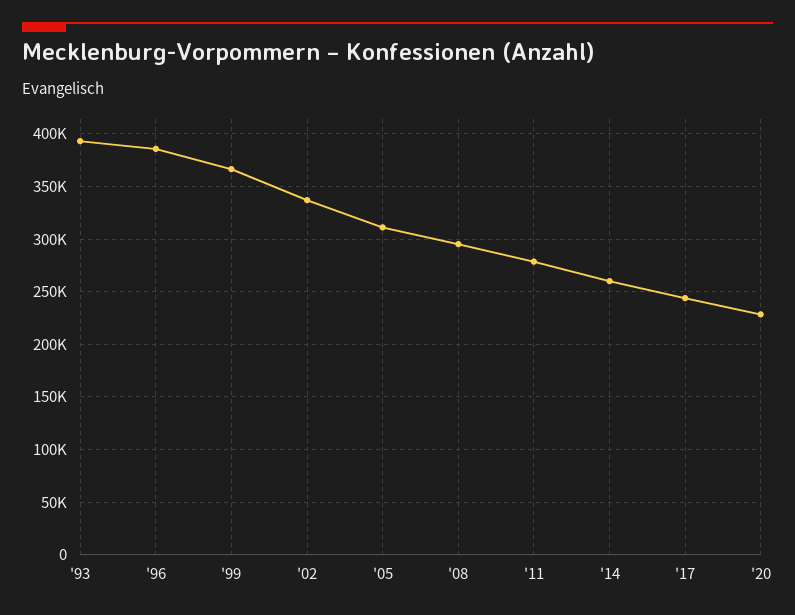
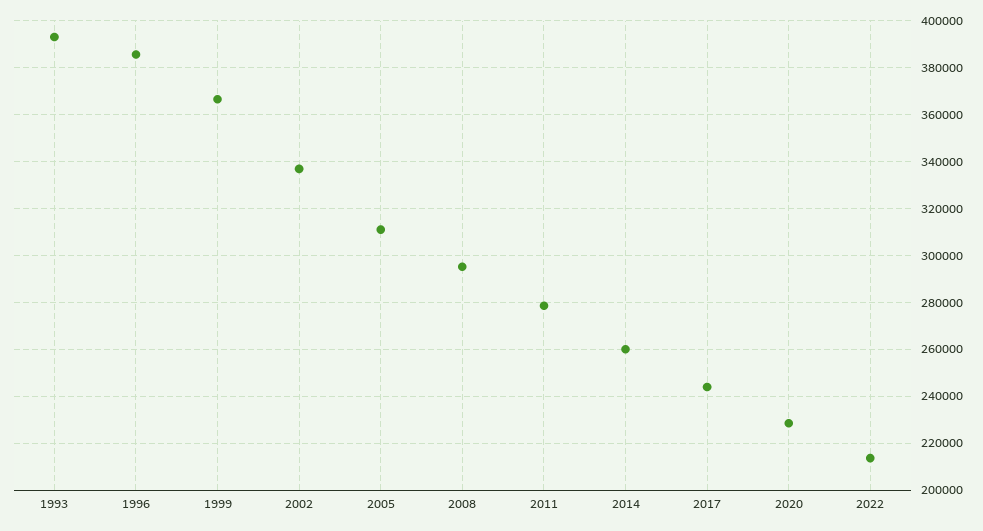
2022: none -> 215000

